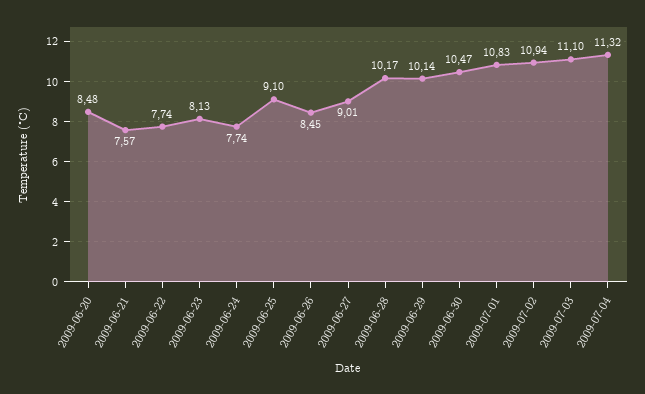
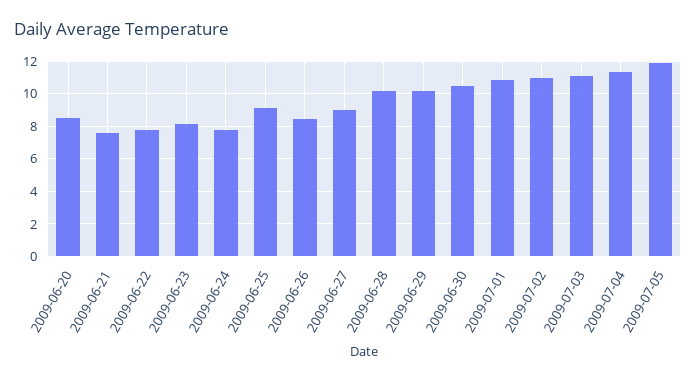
2009-07-05: none -> 12

